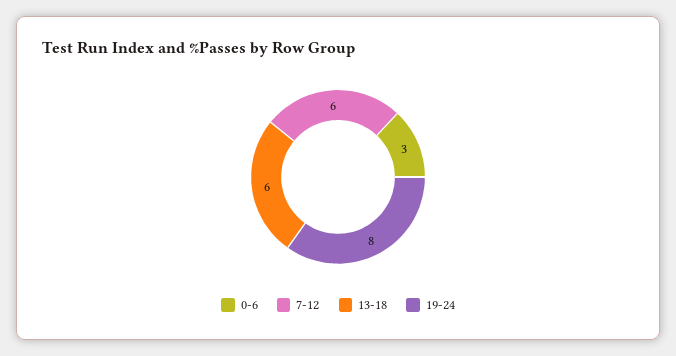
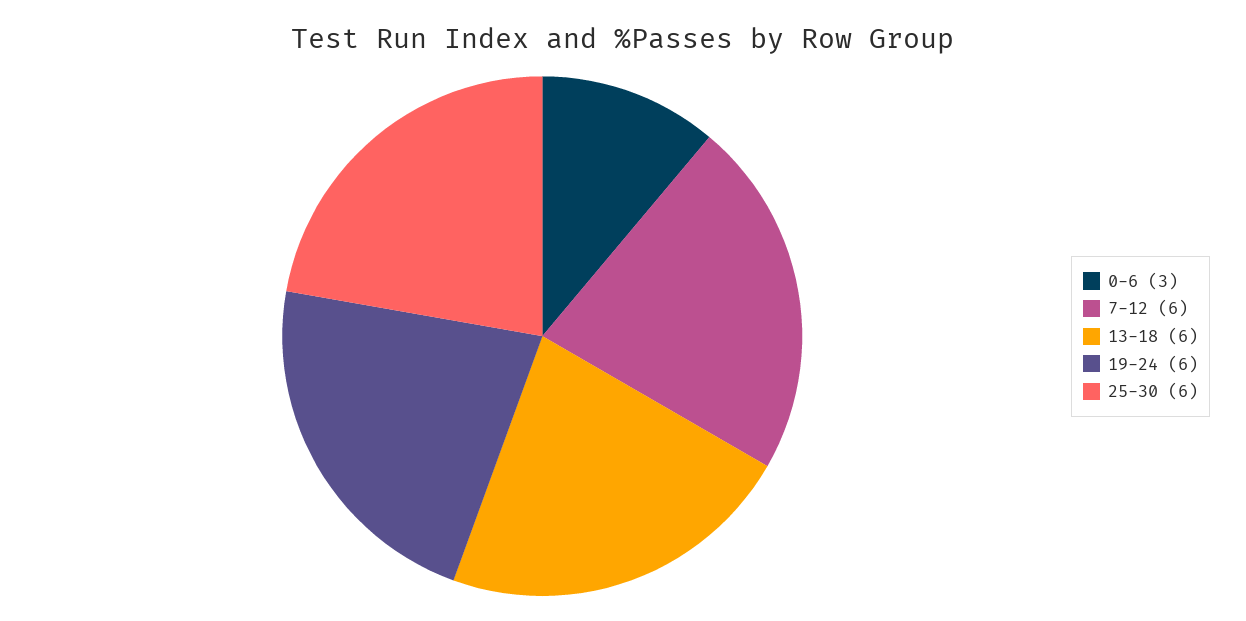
19-24: 8 -> 6
25-30: none -> 6

